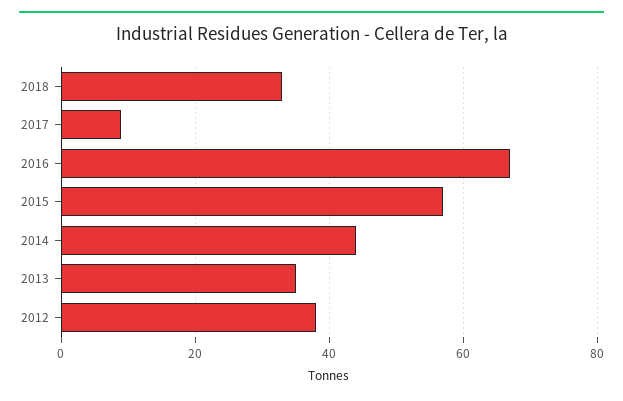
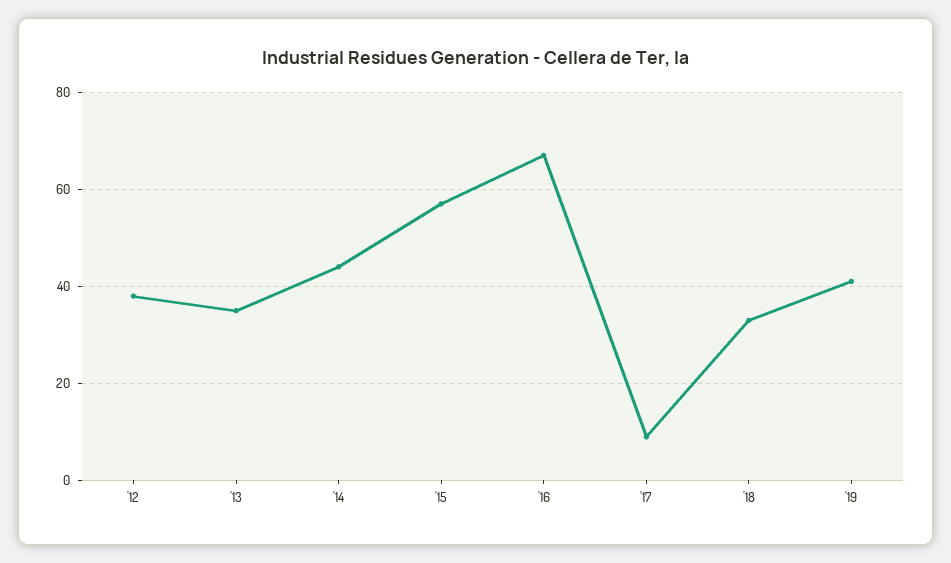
'19: none -> 40

